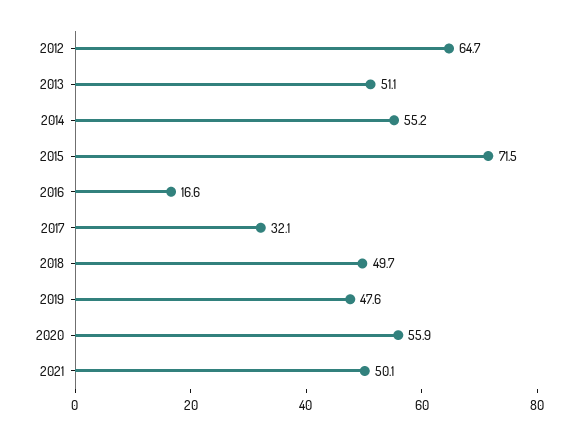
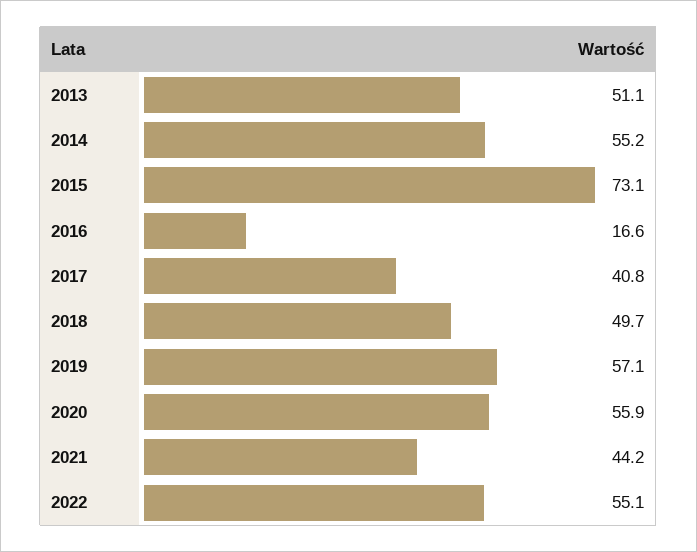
2012: 64.7 -> none
2015: 71.5 -> 73.1
2017: 32.1 -> 40.8
2019: 47.6 -> 57.1
2021: 50.1 -> 44.2
2022: none -> 55.1

